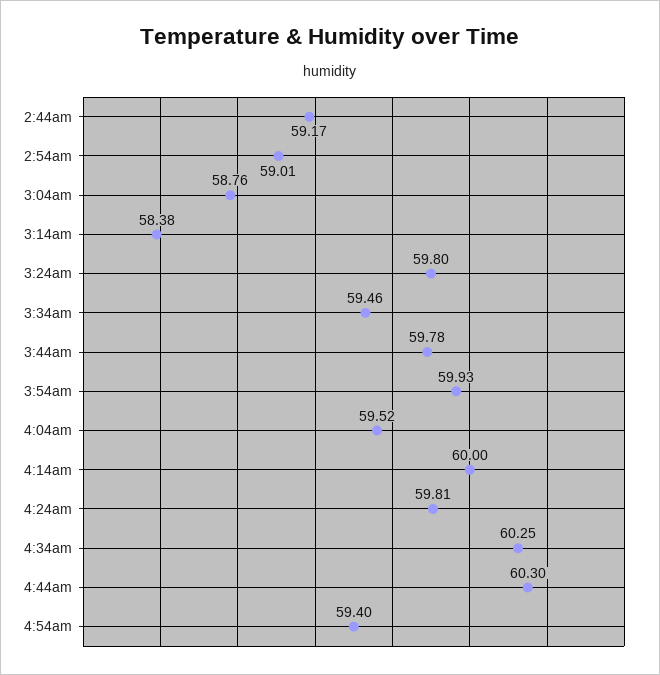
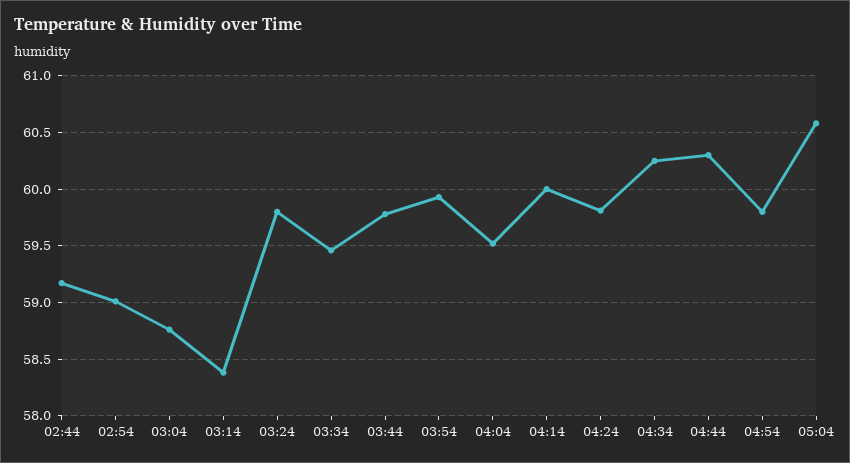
4:54am: 59.4 -> 59.8
05:04: none -> 60.6

